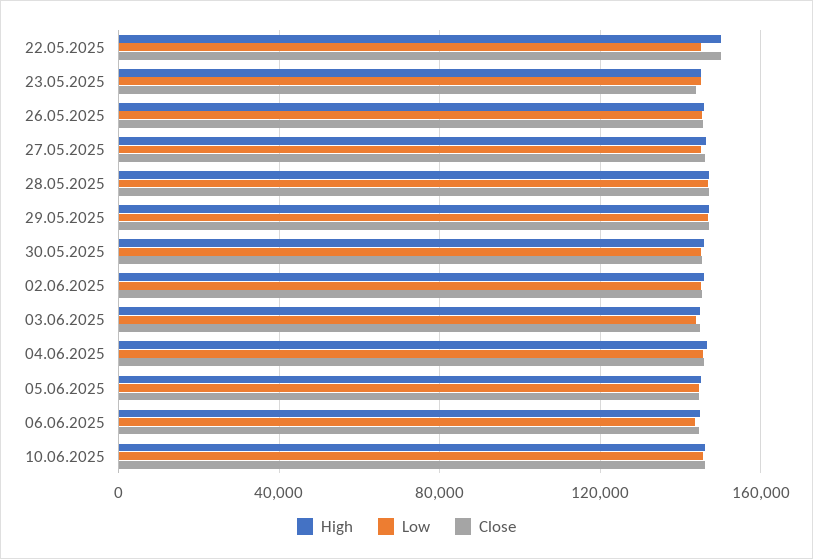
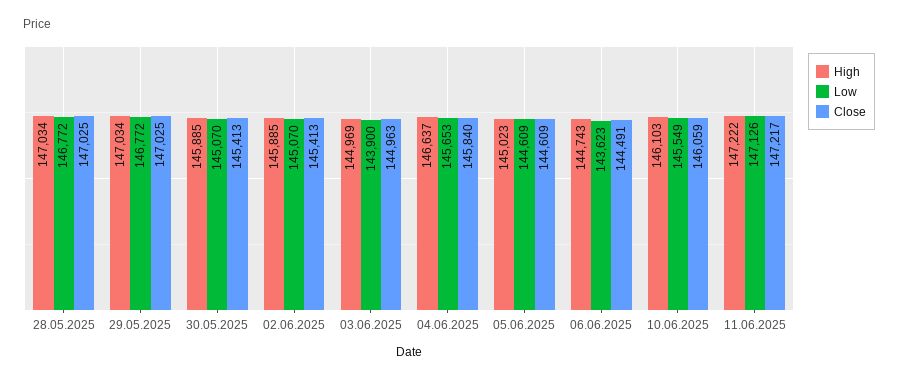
High, 22.05.2025: 150000 -> none
Low, 22.05.2025: 145000 -> none
Close, 22.05.2025: 150000 -> none
High, 23.05.2025: 145000 -> none
Low, 23.05.2025: 145000 -> none
Close, 23.05.2025: 145000 -> none
High, 26.05.2025: 145000 -> none
Low, 26.05.2025: 145000 -> none
Close, 26.05.2025: 145000 -> none
High, 27.05.2025: 145000 -> none
Low, 27.05.2025: 145000 -> none
Close, 27.05.2025: 145000 -> none
High, 11.06.2025: none -> 147222
Low, 11.06.2025: none -> 147126
Close, 11.06.2025: none -> 147217

